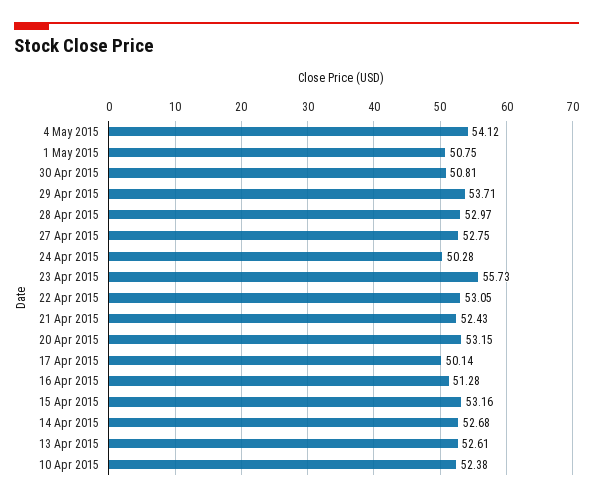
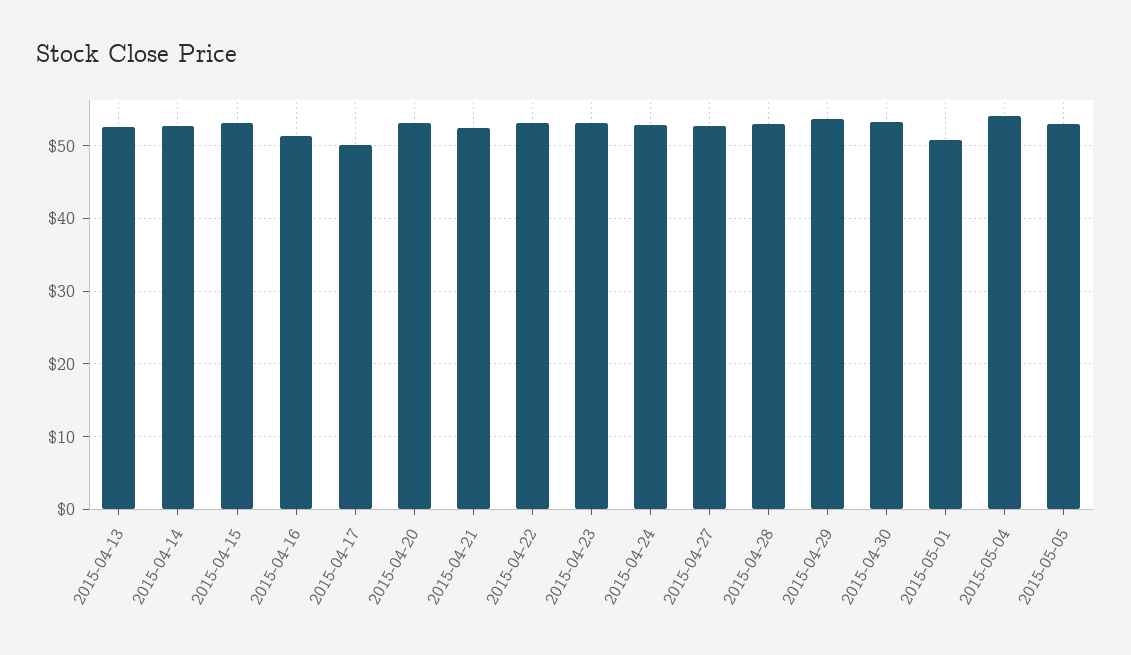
30 Apr 2015: 50.81 -> 53
24 Apr 2015: 50.28 -> 53
23 Apr 2015: 55.73 -> 53
10 Apr 2015: 52.38 -> none
2015-05-05: none -> 53

